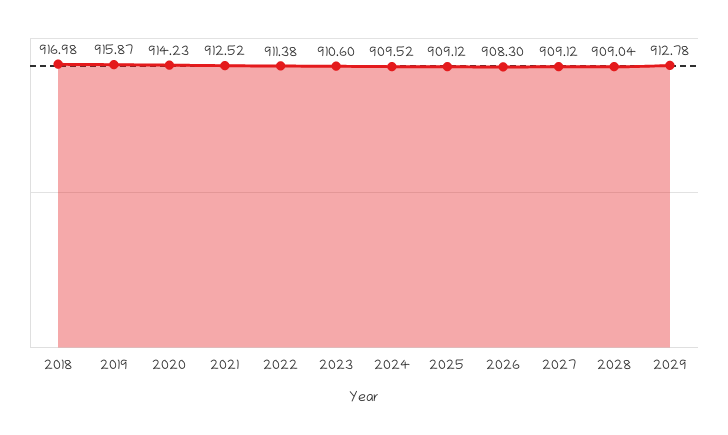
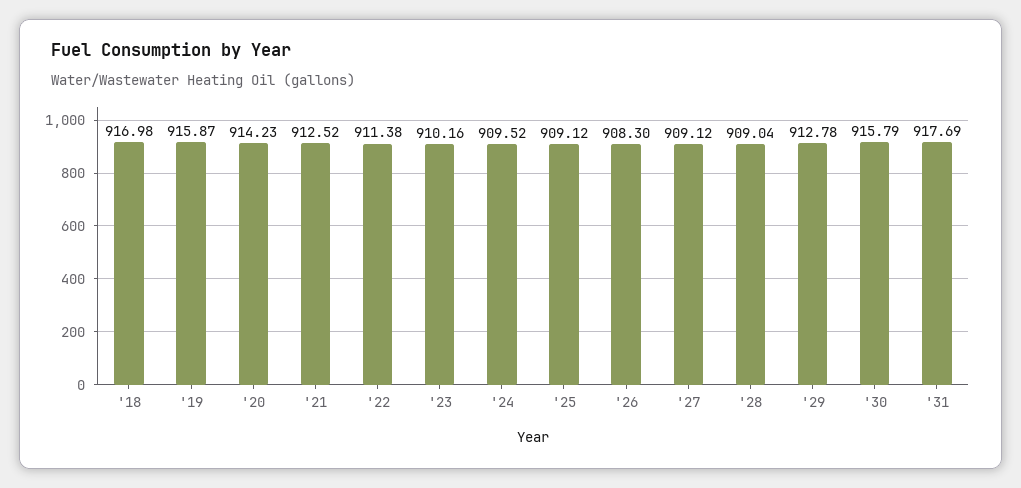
2023: 910.6 -> 910.16
'30: none -> 915.79
'31: none -> 917.69

